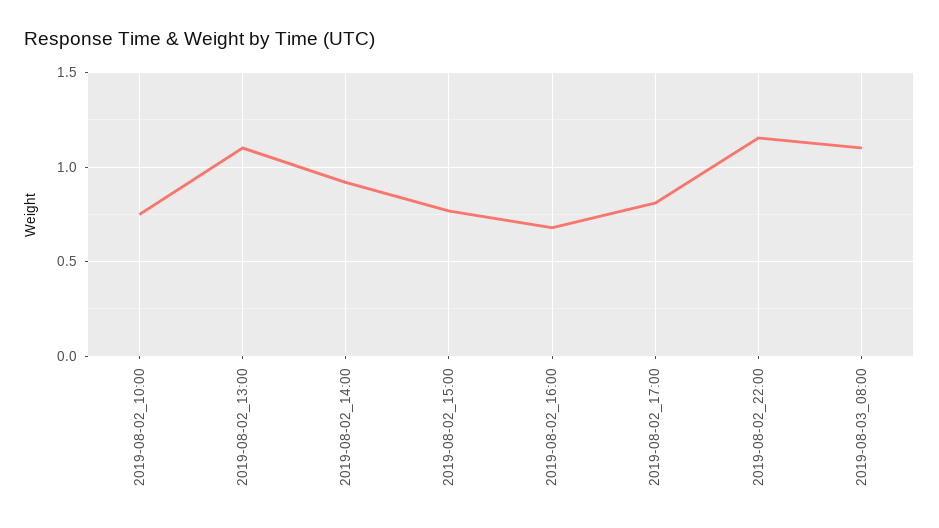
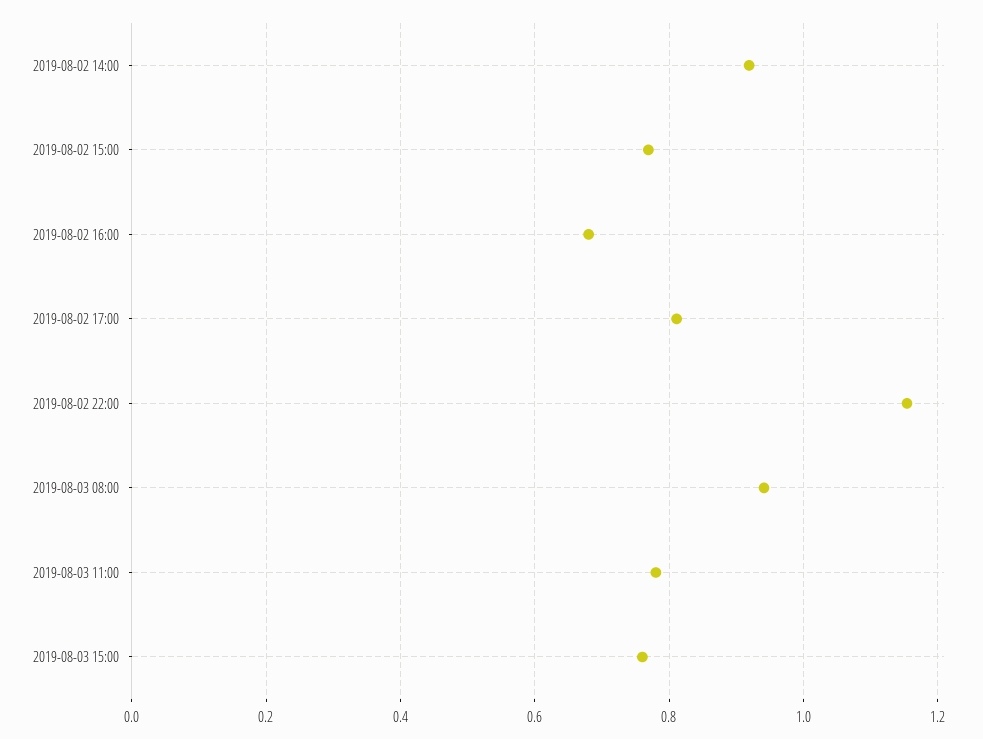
2019-08-02_10:00: 0.75 -> none
2019-08-02_13:00: 1.1 -> none
2019-08-03_08:00: 1.1 -> 0.94
2019-08-03 11:00: none -> 0.78
2019-08-03 15:00: none -> 0.76

